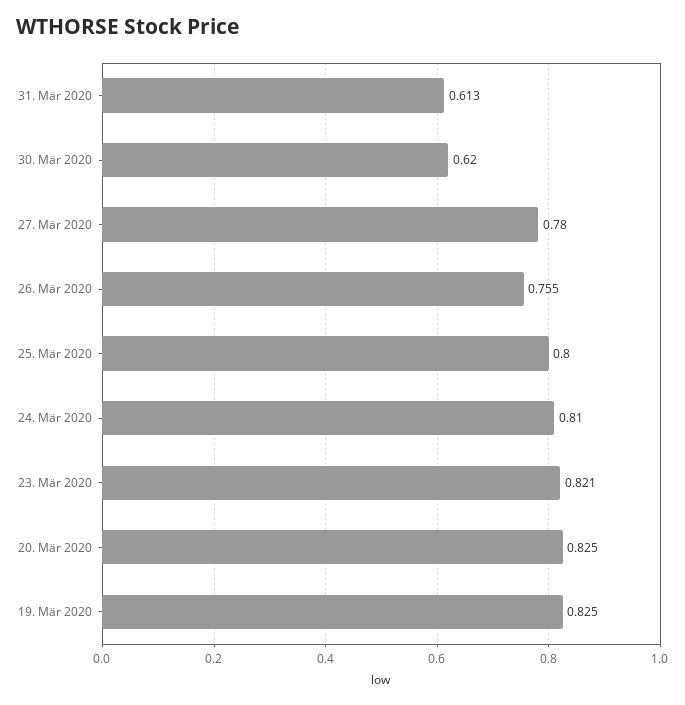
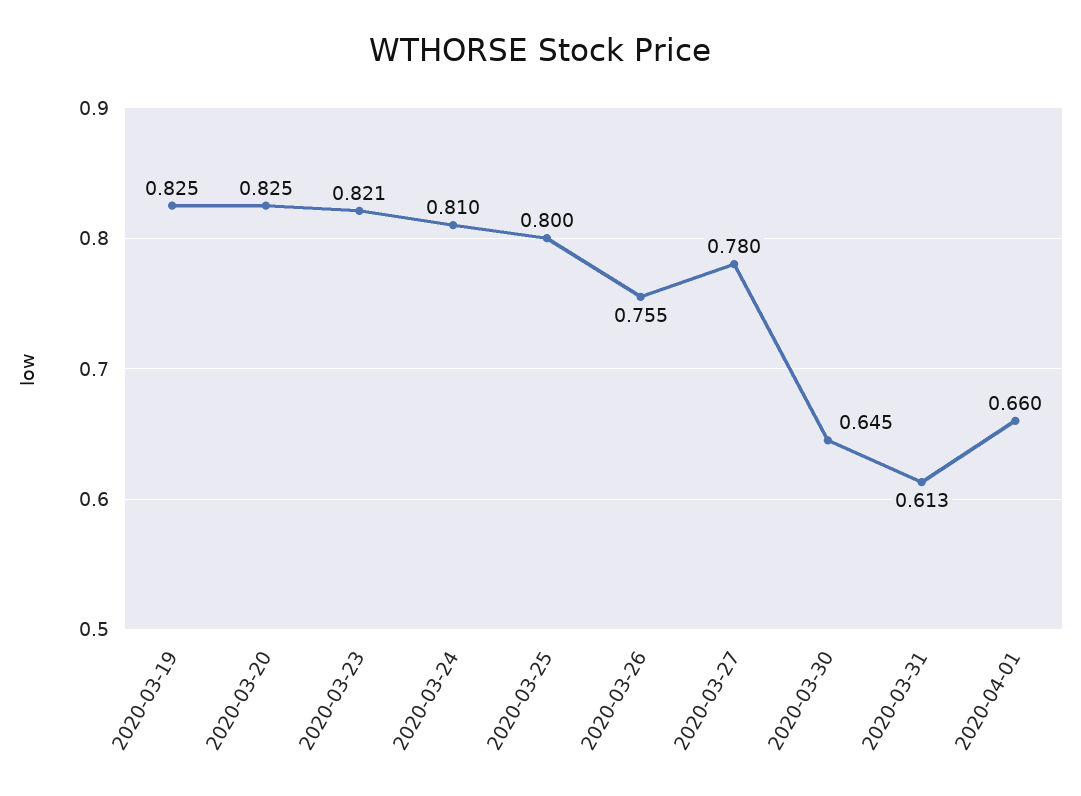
30. Mär 2020: 0.62 -> 0.645
2020-04-01: none -> 0.66

